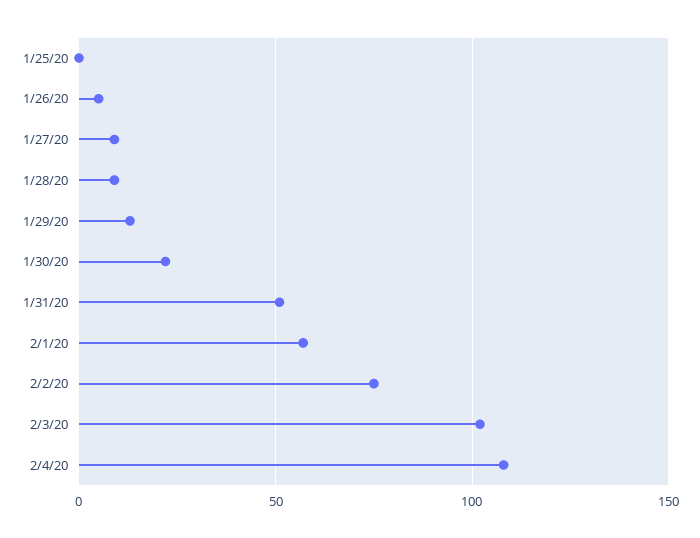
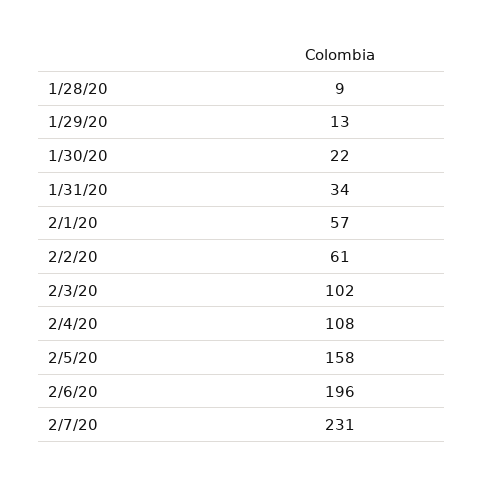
1/25/20: 0 -> none
1/26/20: 5 -> none
1/27/20: 10 -> none
1/31/20: 50 -> 34
2/2/20: 75 -> 61
2/5/20: none -> 158
2/6/20: none -> 196
2/7/20: none -> 231

